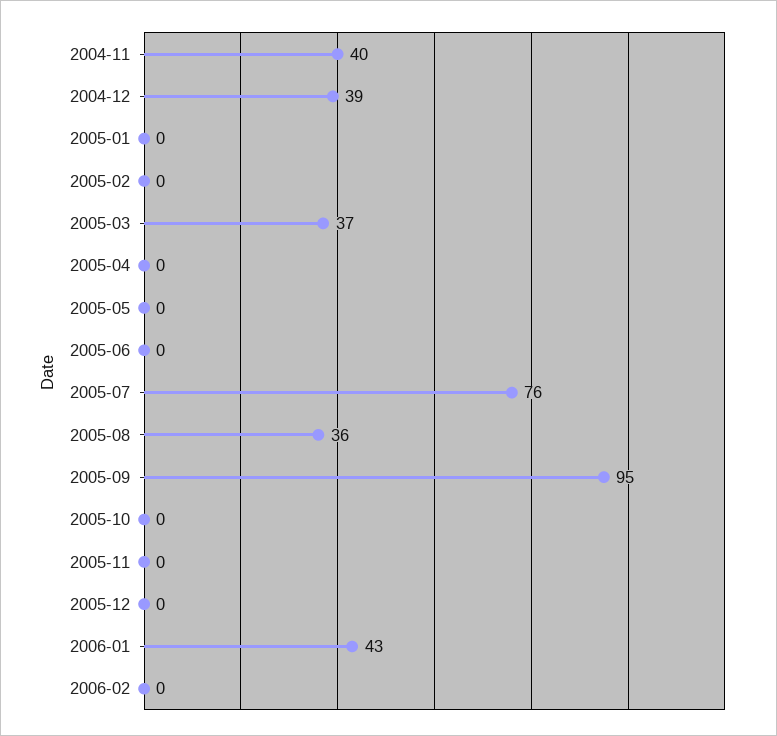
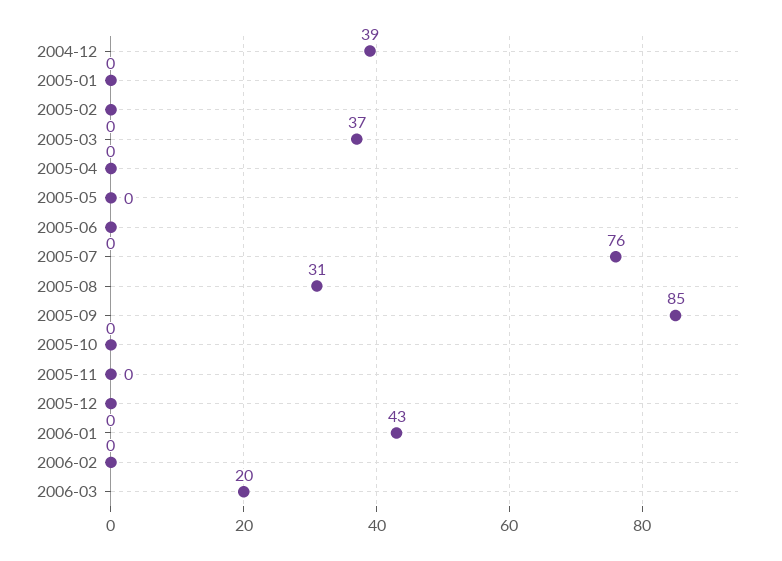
2004-11: 40 -> none
2005-08: 36 -> 31
2005-09: 95 -> 85
2006-03: none -> 20

